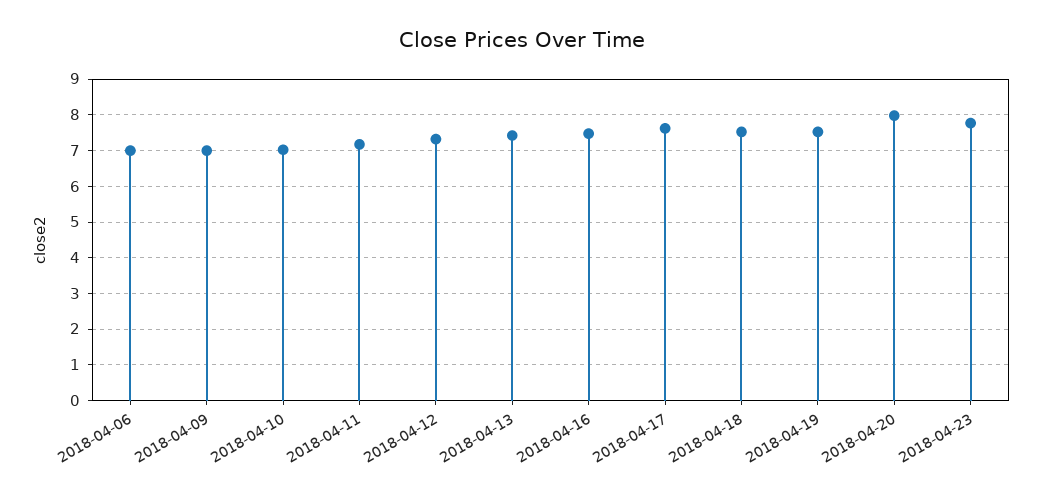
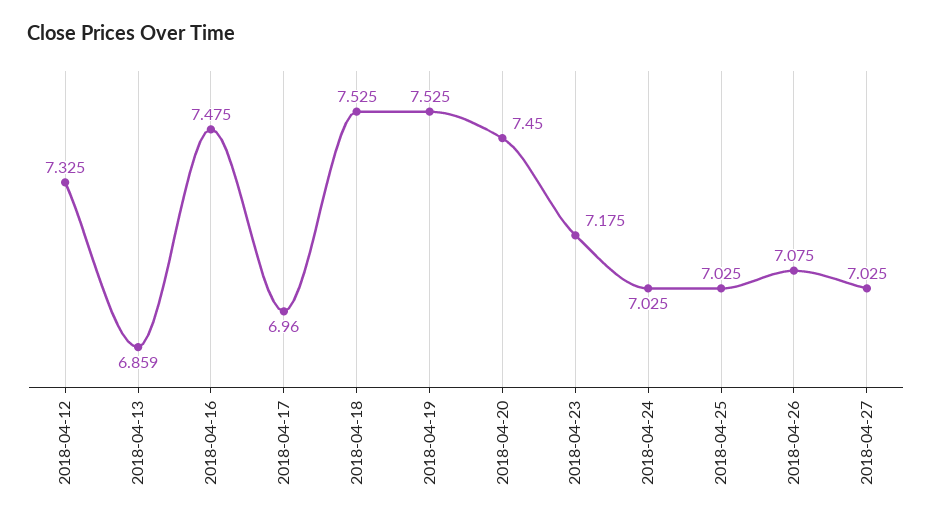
2018-04-06: 7 -> none
2018-04-09: 7 -> none
2018-04-10: 7 -> none
2018-04-11: 7.2 -> none
2018-04-13: 7.4 -> 6.859
2018-04-17: 7.6 -> 6.96
2018-04-20: 8 -> 7.45
2018-04-23: 7.8 -> 7.175
2018-04-24: none -> 7.025
2018-04-25: none -> 7.025
2018-04-26: none -> 7.075
2018-04-27: none -> 7.025

